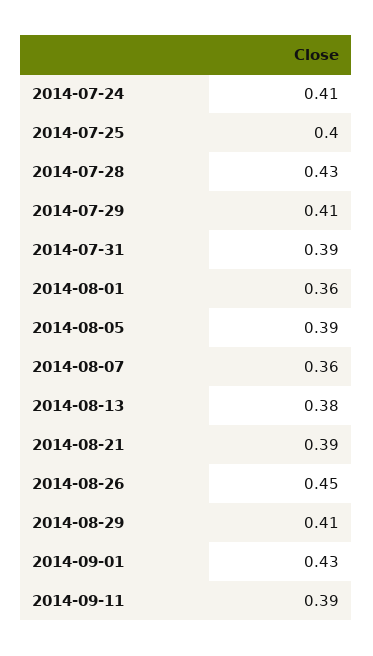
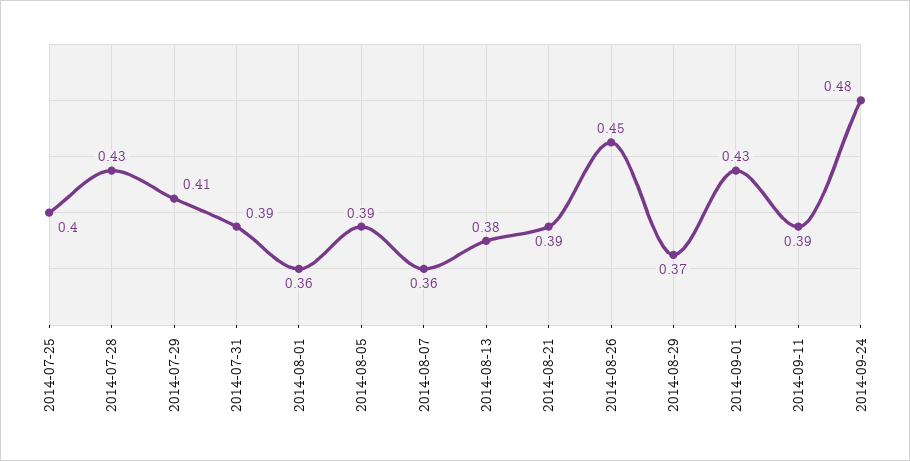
2014-07-24: 0.41 -> none
2014-08-29: 0.41 -> 0.37
2014-09-24: none -> 0.48

